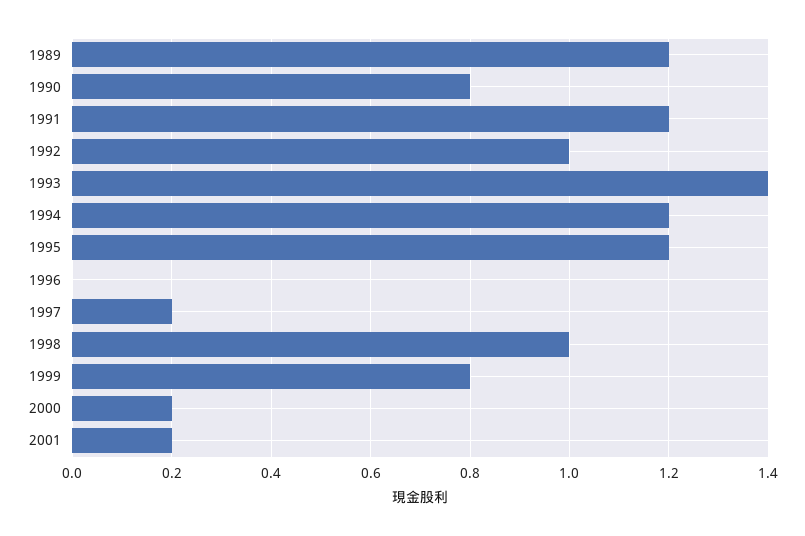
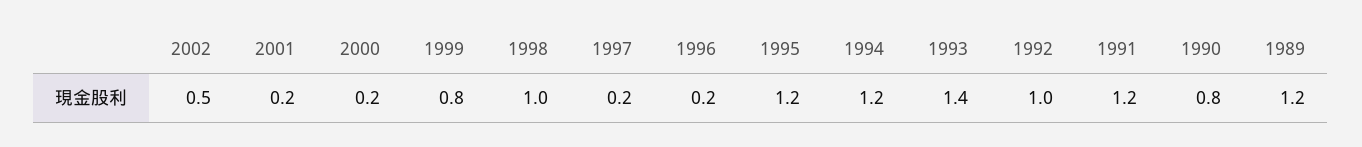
1996: 0 -> 0.2
2002: none -> 0.5

